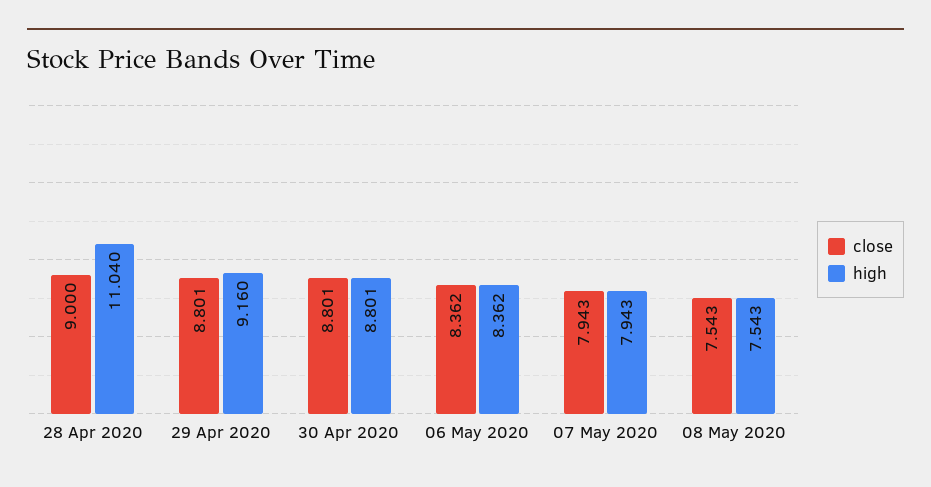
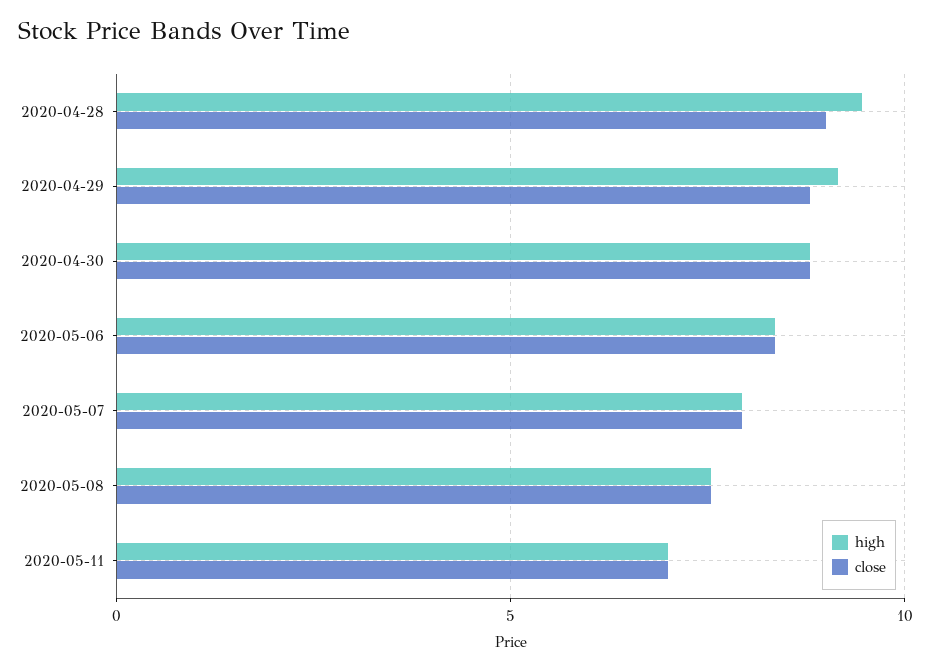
high, 28 Apr 2020: 11.04 -> 9.5
high, 2020-05-11: none -> 7
close, 2020-05-11: none -> 7

